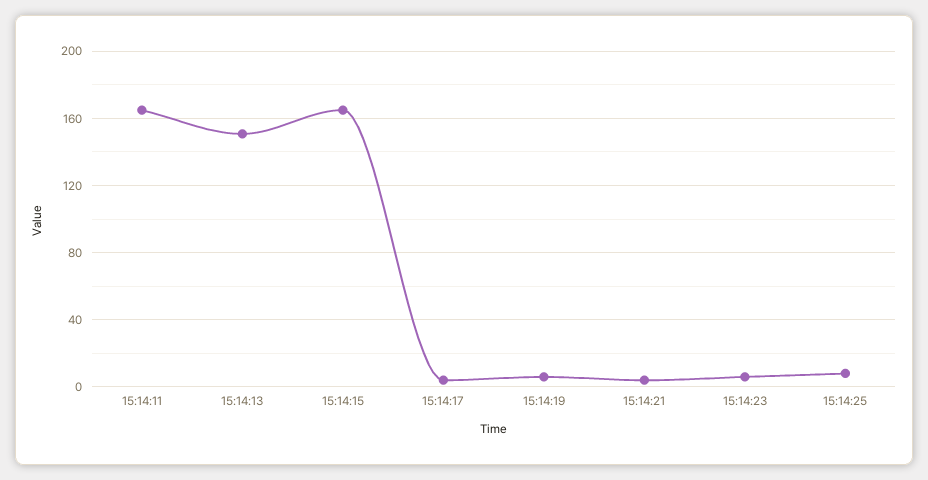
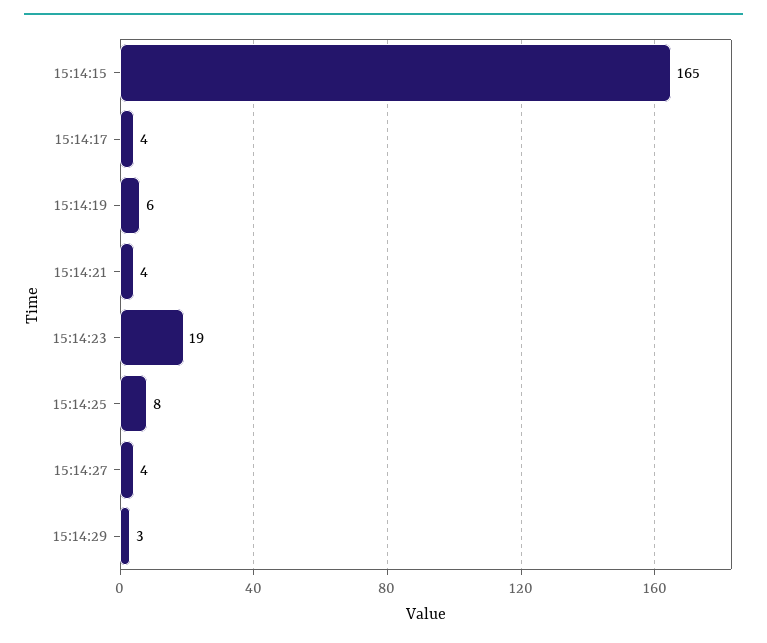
15:14:11: 165 -> none
15:14:13: 150 -> none
15:14:23: 5 -> 19
15:14:27: none -> 4
15:14:29: none -> 3

